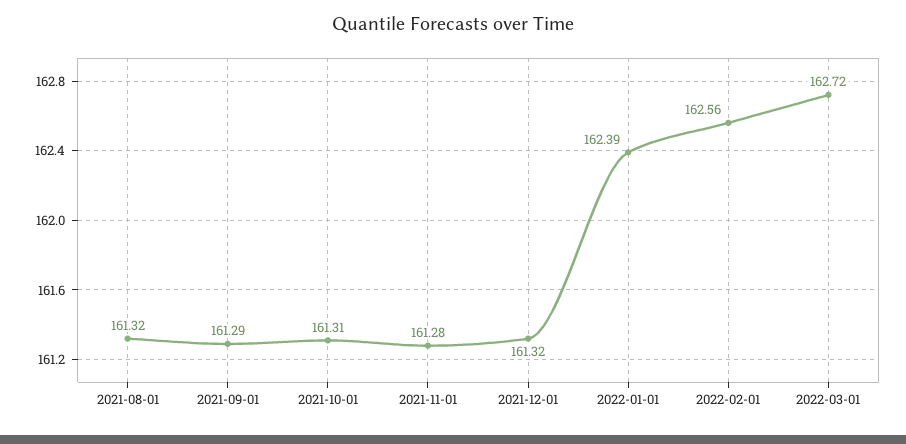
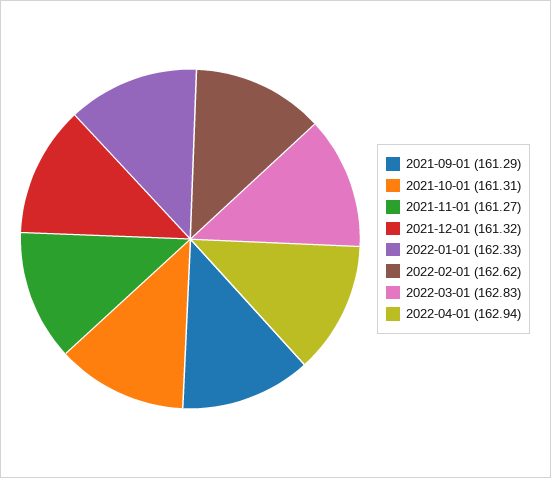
2021-08-01: 161.32 -> none
2021-11-01: 161.28 -> 161.27
2022-01-01: 162.39 -> 162.33
2022-02-01: 162.56 -> 162.62
2022-03-01: 162.72 -> 162.83
2022-04-01: none -> 162.94

